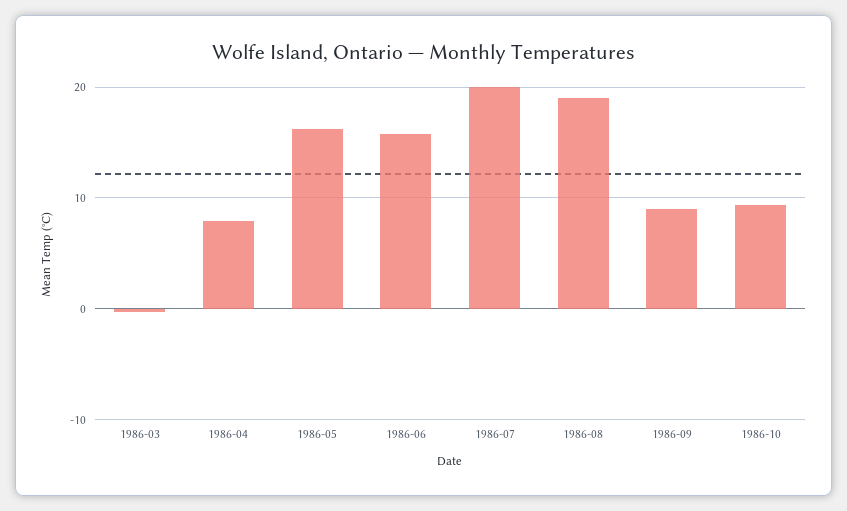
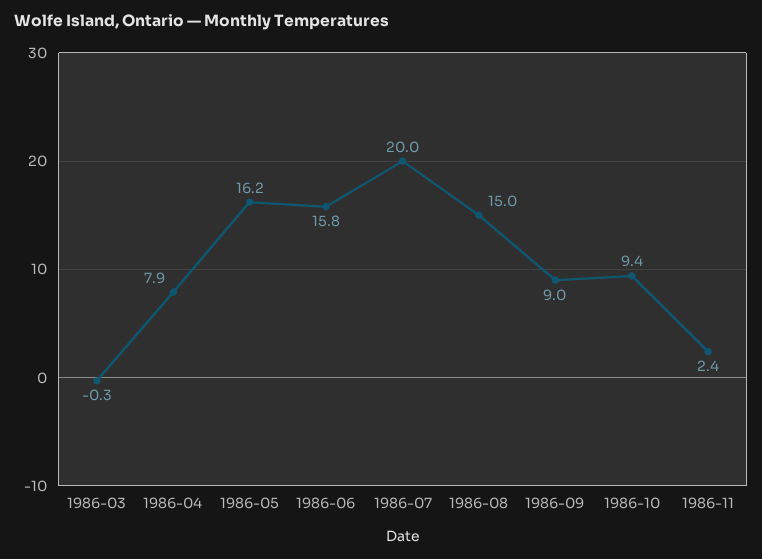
1986-08: 19 -> 15
1986-11: none -> 2.4

